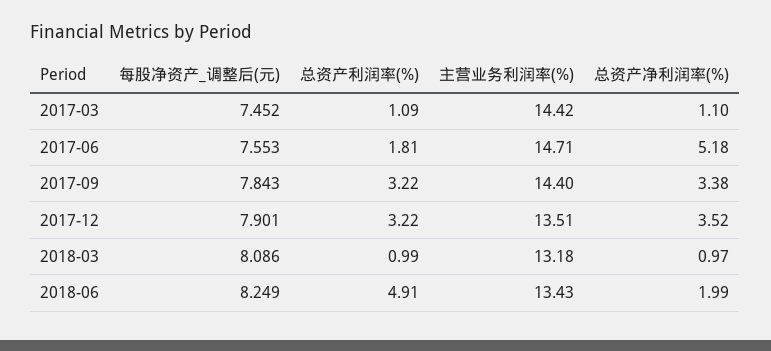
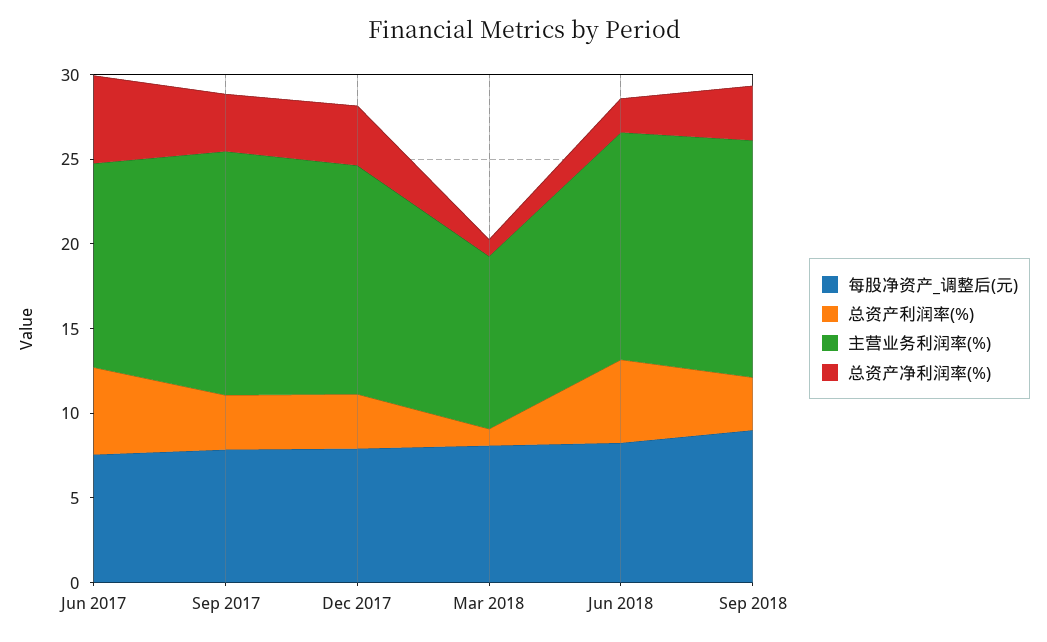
每股净资产_调整后(元), 2017-03: 7.452 -> none
总资产利润率(%), 2017-03: 1.09 -> none
主营业务利润率(%), 2017-03: 14.42 -> none
总资产净利润率(%), 2017-03: 1.1 -> none
总资产利润率(%), 2017-06: 1.81 -> 5
主营业务利润率(%), 2017-06: 14.71 -> 12
主营业务利润率(%), 2018-03: 13.18 -> 10
每股净资产_调整后(元), Sep 2018: none -> 9
总资产利润率(%), Sep 2018: none -> 3
主营业务利润率(%), Sep 2018: none -> 14
总资产净利润率(%), Sep 2018: none -> 3

